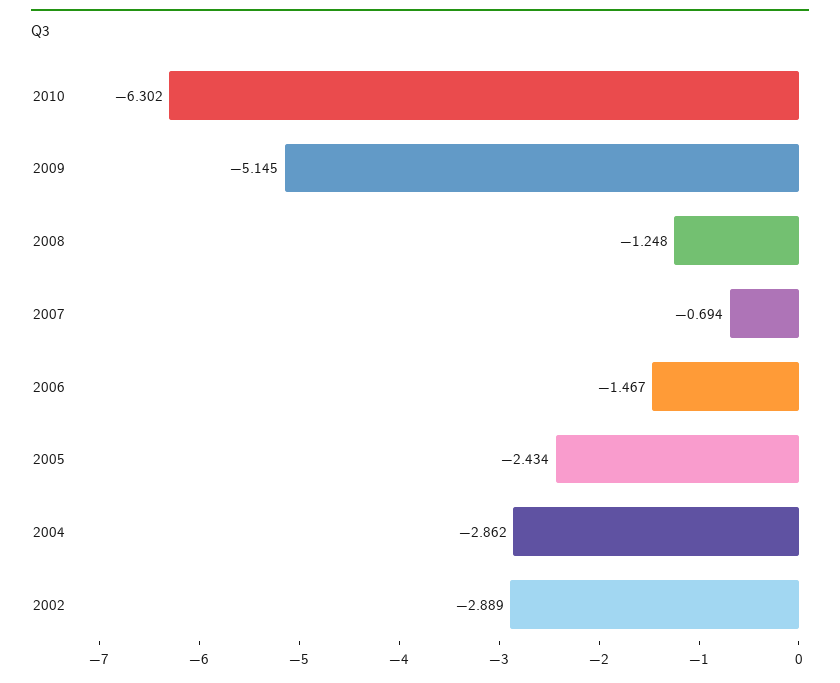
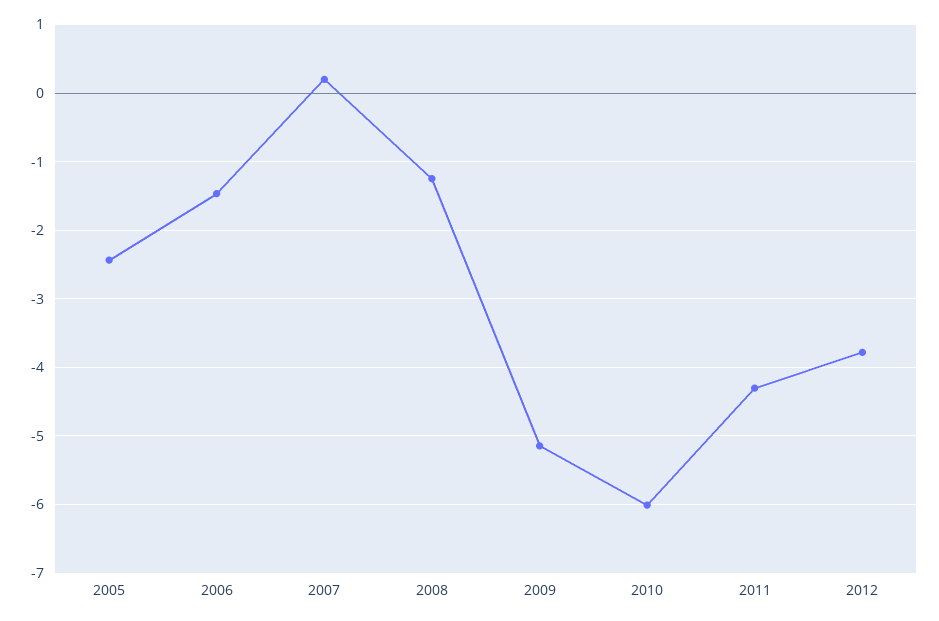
2010: -6.302 -> -6
2007: -0.694 -> 0.2
2004: -2.862 -> none
2002: -2.889 -> none
2011: none -> -4.3
2012: none -> -3.8

